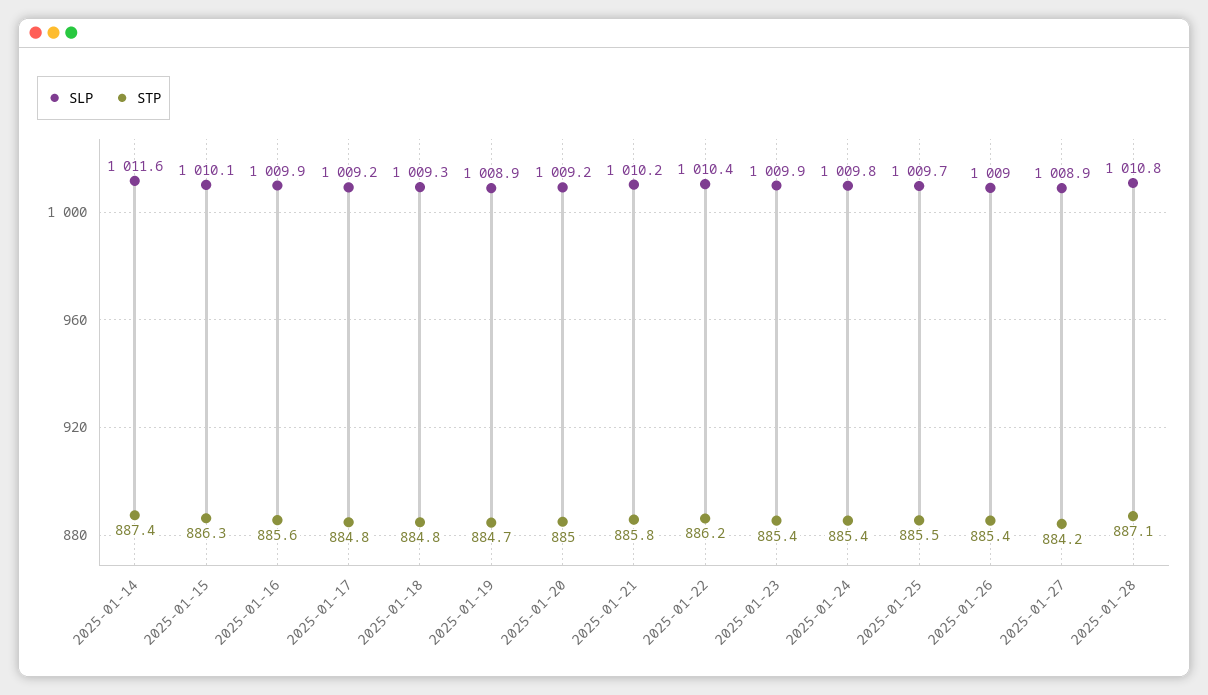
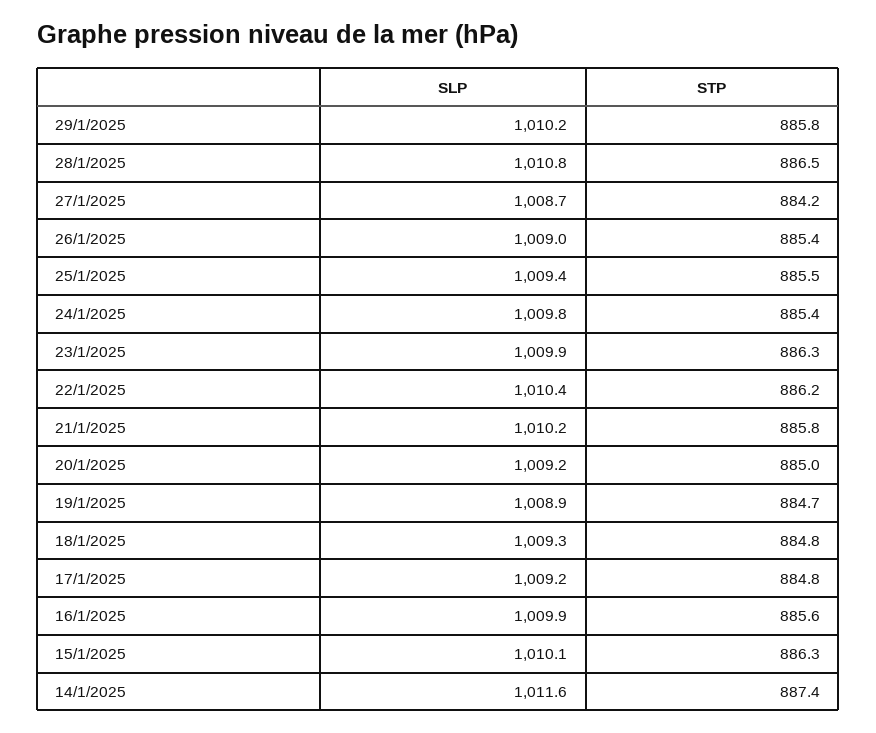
STP, 2025-01-23: 885.4 -> 886.3
SLP, 2025-01-25: 1009.7 -> 1009.4
SLP, 2025-01-27: 1008.9 -> 1008.7
STP, 2025-01-28: 887.1 -> 886.5
SLP, 29/1/2025: none -> 1010.2
STP, 29/1/2025: none -> 885.8

